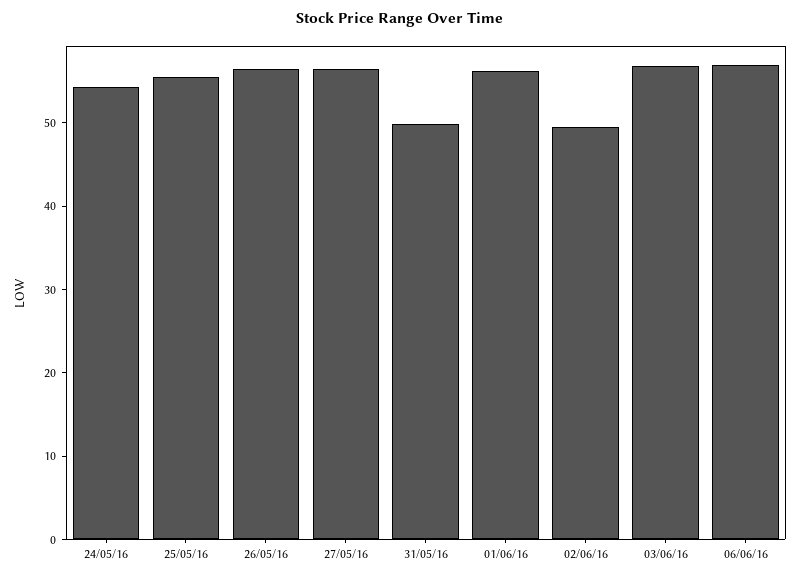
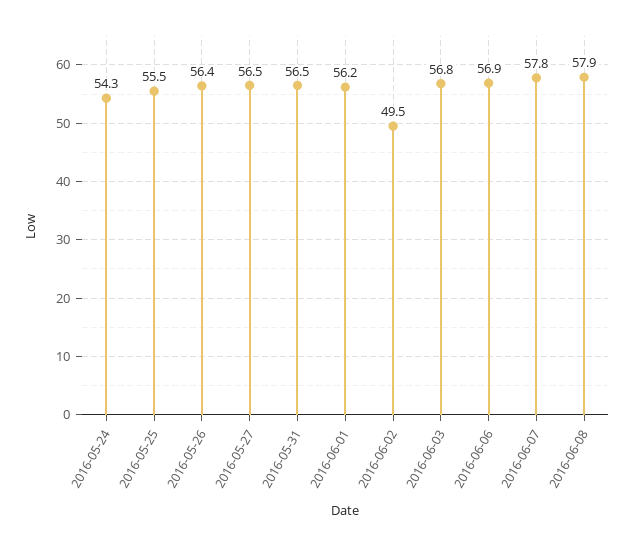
31/05/16: 50 -> 56.5
2016-06-07: none -> 57.8
2016-06-08: none -> 57.9

